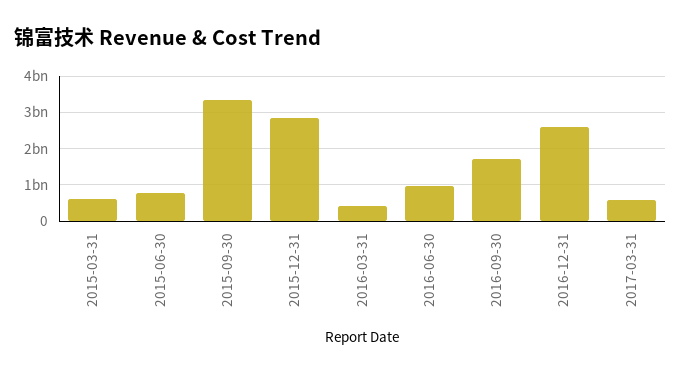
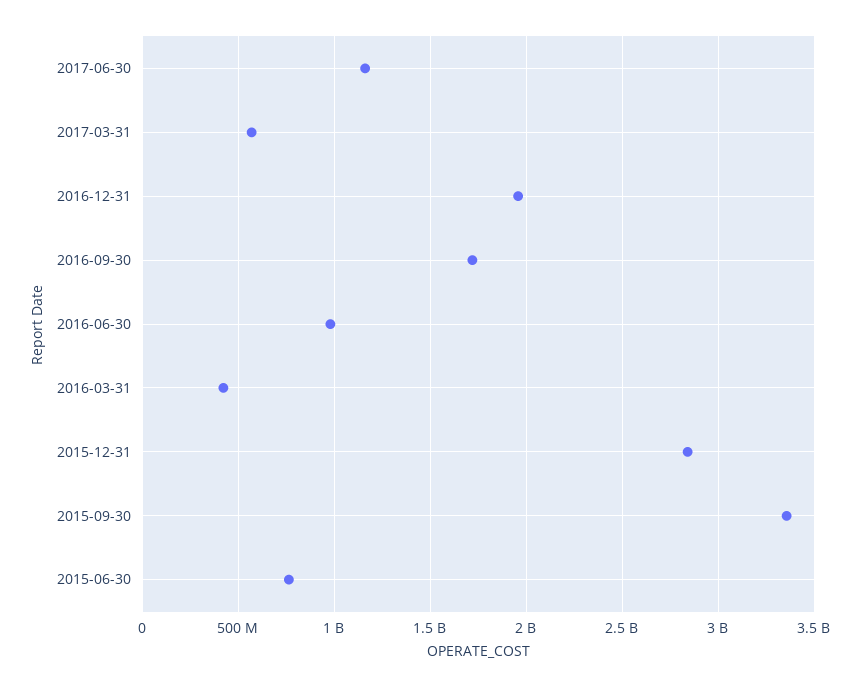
2015-03-31: 600000000 -> none
2016-12-31: 2600000000 -> 1950000000
2017-06-30: none -> 1150000000

